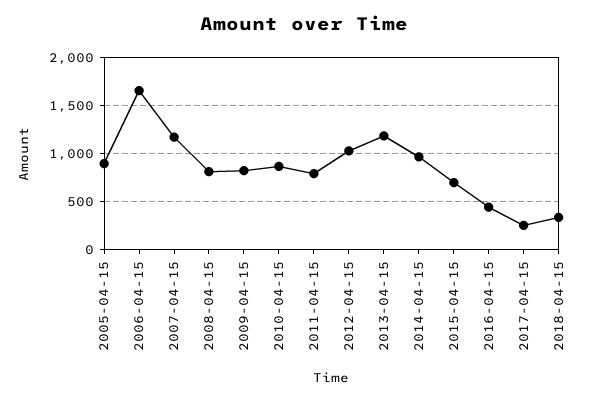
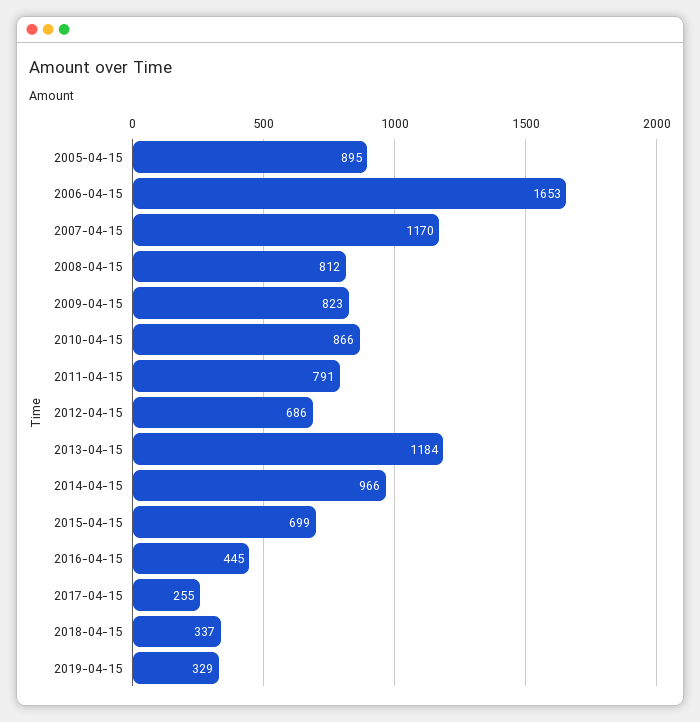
2012-04-15: 1000 -> 686
2019-04-15: none -> 329

